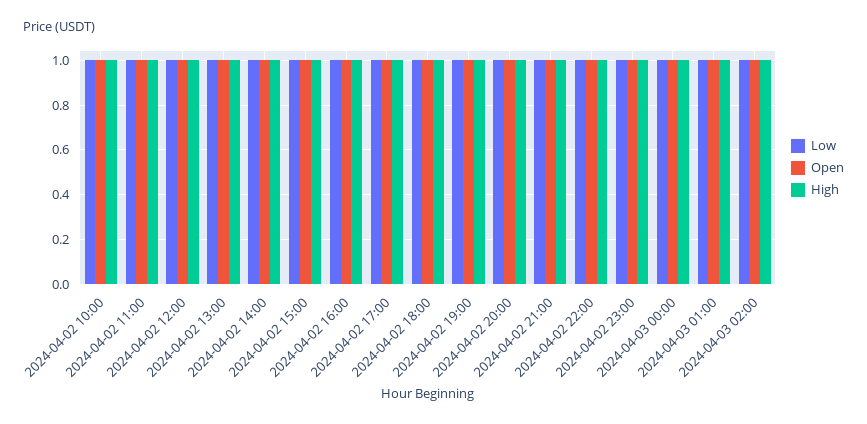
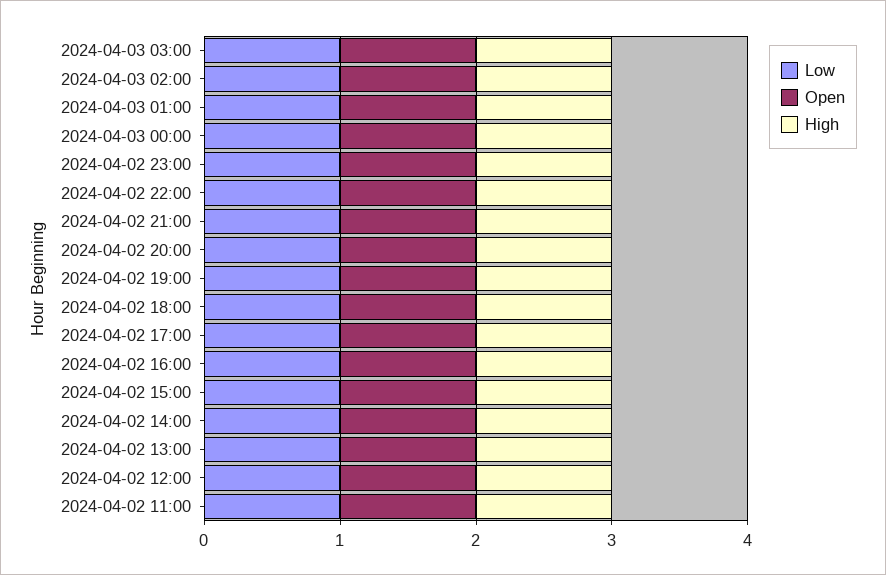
Low, 2024-04-02 10:00: 1 -> none
Open, 2024-04-02 10:00: 1 -> none
High, 2024-04-02 10:00: 1 -> none
Low, 2024-04-03 03:00: none -> 1
Open, 2024-04-03 03:00: none -> 1
High, 2024-04-03 03:00: none -> 1

